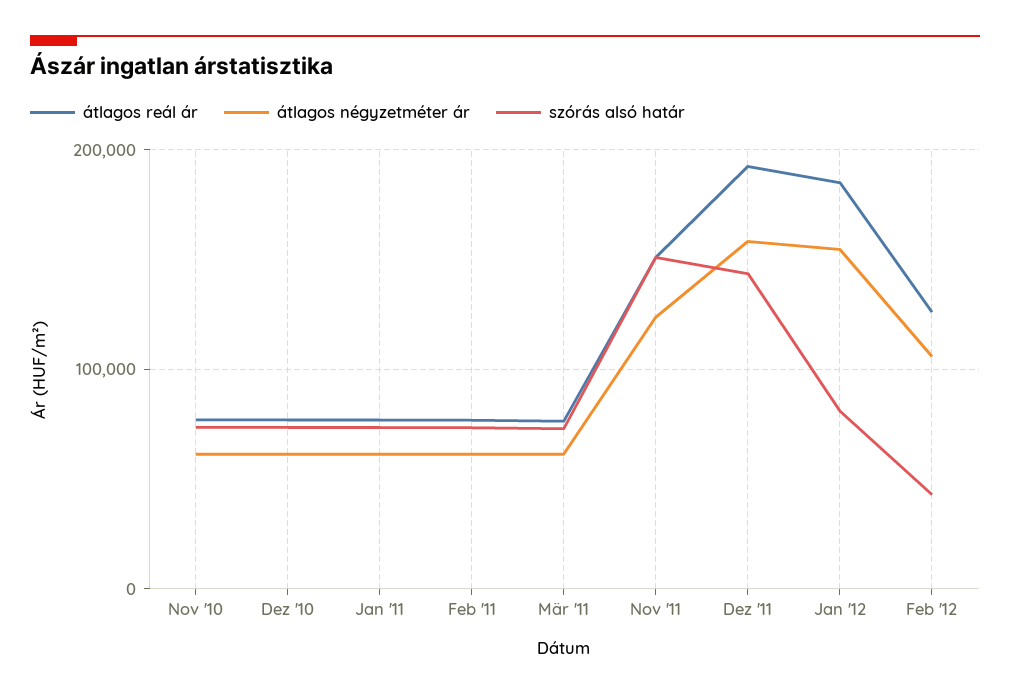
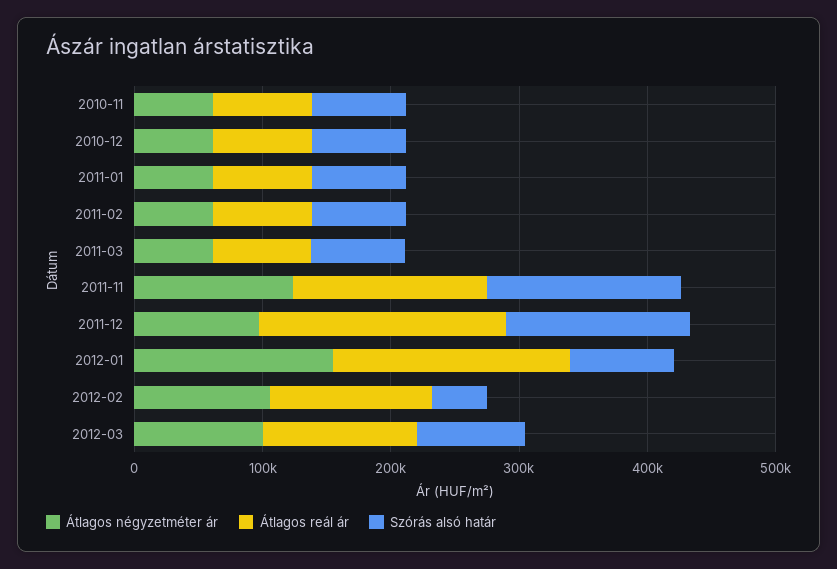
átlagos négyzetméter ár, Dez '11: 160000 -> 100000
átlagos négyzetméter ár, 2012-03: none -> 100000
átlagos reál ár, 2012-03: none -> 120000
szórás alsó határ, 2012-03: none -> 80000

